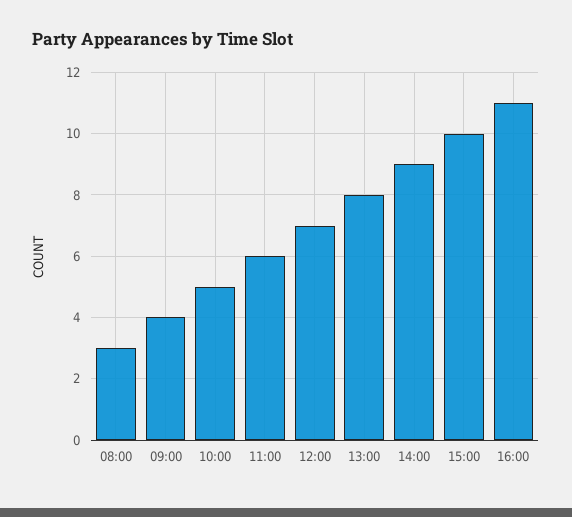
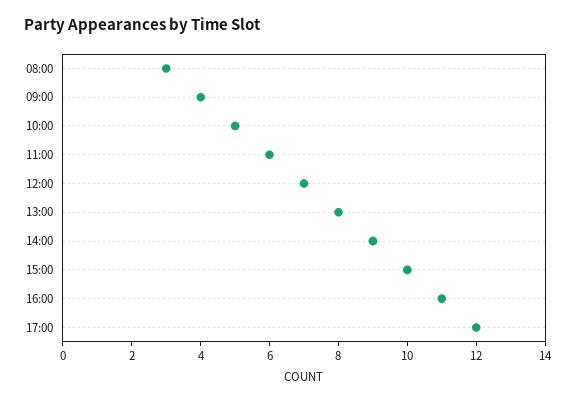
17:00: none -> 12

